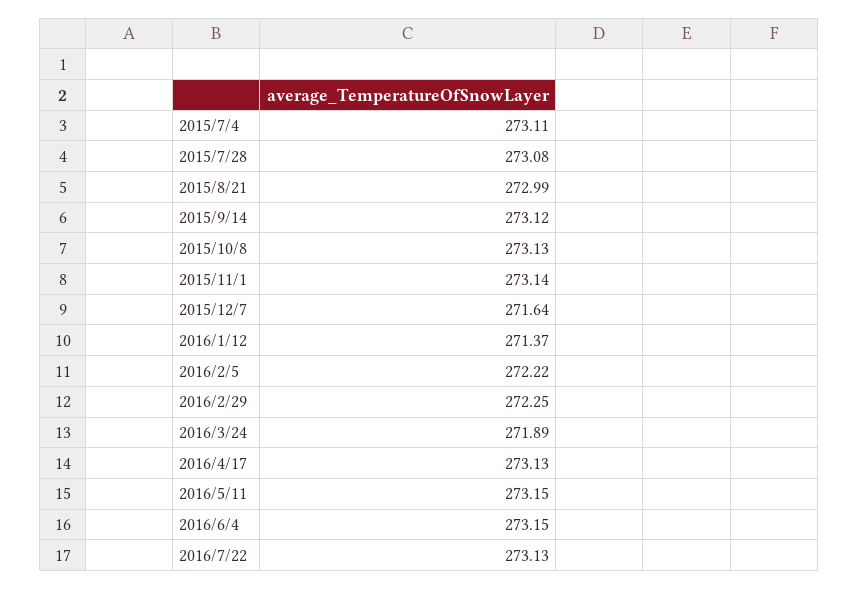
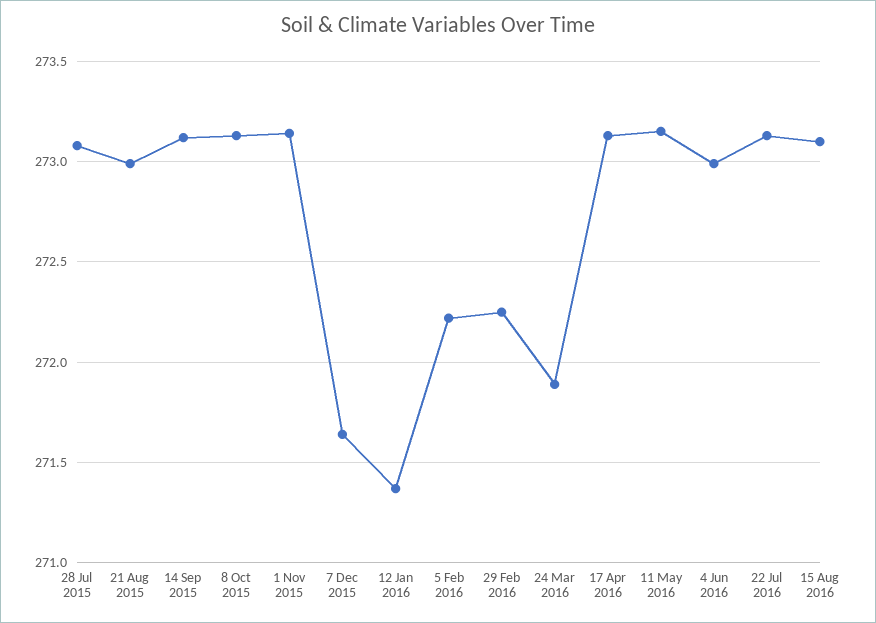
2015/7/4: 273.11 -> none
2016/6/4: 273.15 -> 273
15 Aug 2016: none -> 273.1

